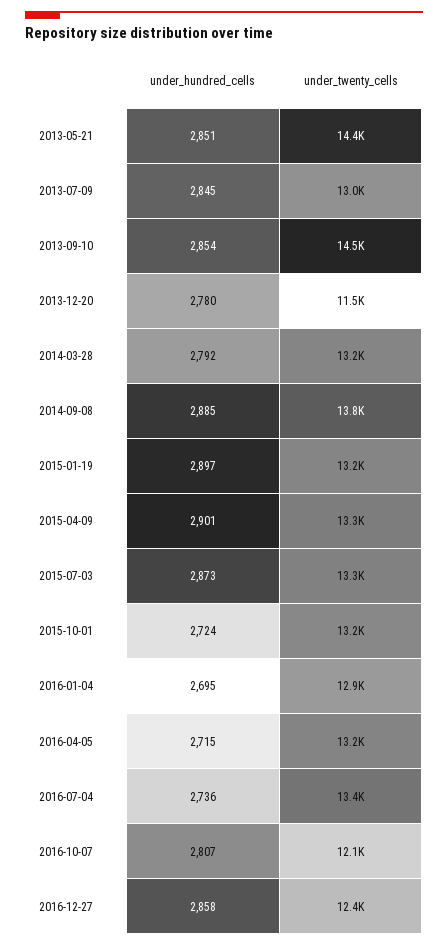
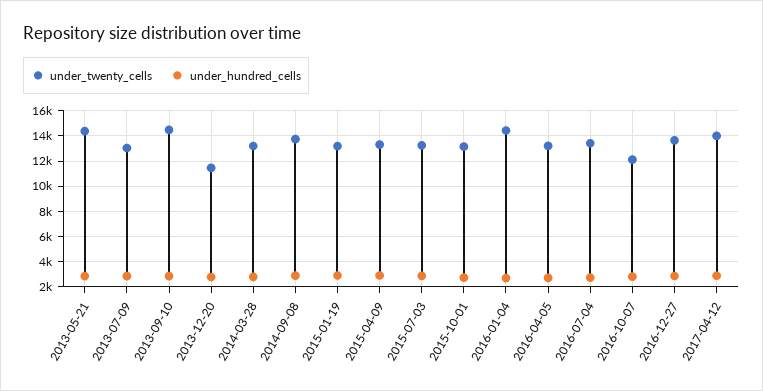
under_twenty_cells, 2016-01-04: 12900 -> 14500
under_twenty_cells, 2016-12-27: 12400 -> 13500
under_twenty_cells, 2017-04-12: none -> 14000
under_hundred_cells, 2017-04-12: none -> 3000

